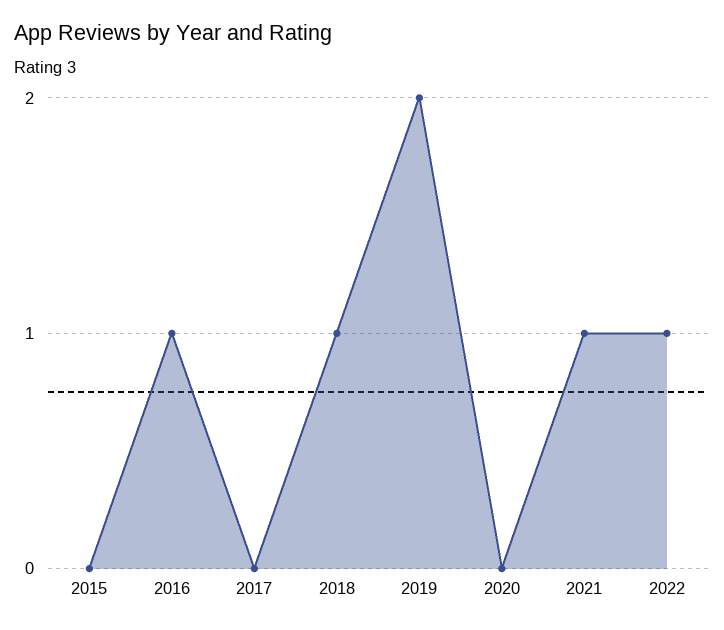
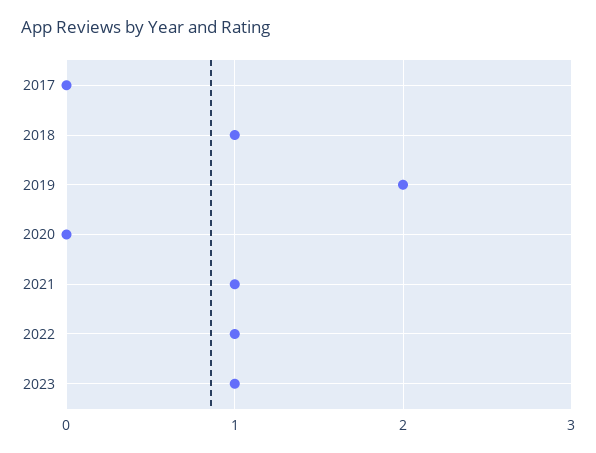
2015: 0 -> none
2016: 1 -> none
2023: none -> 1

